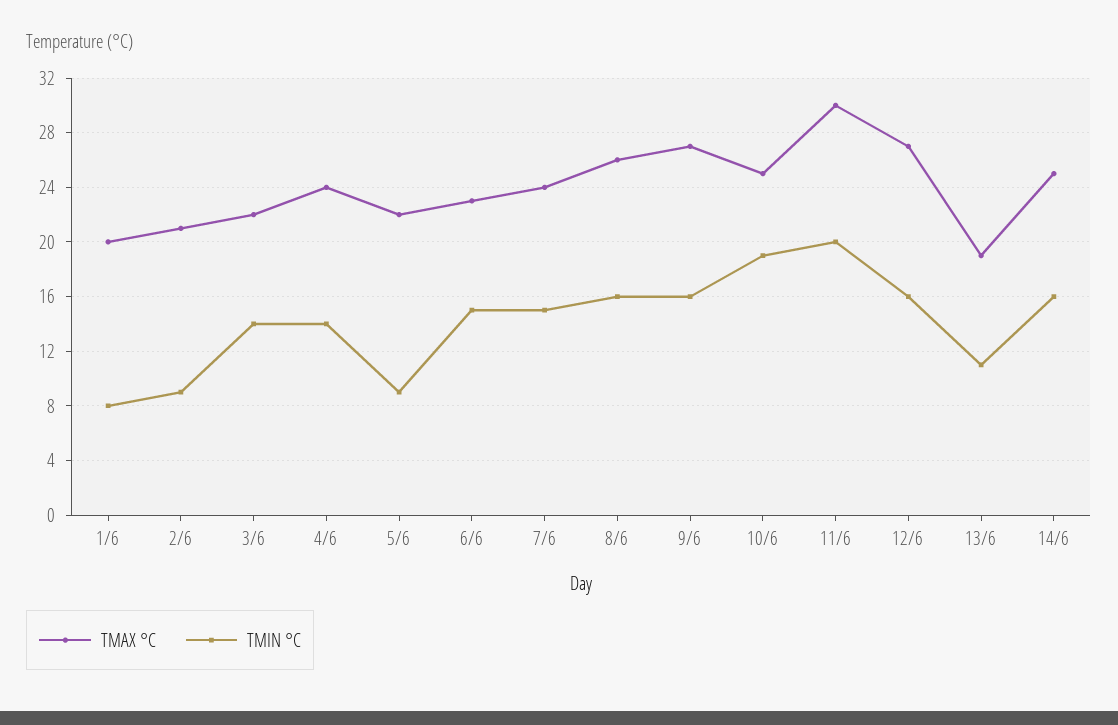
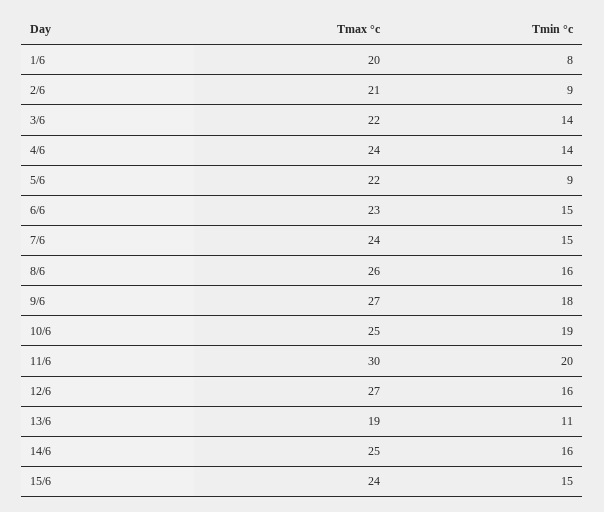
TMIN °C, 9/6: 16 -> 18
TMAX °C, 15/6: none -> 24
TMIN °C, 15/6: none -> 15

